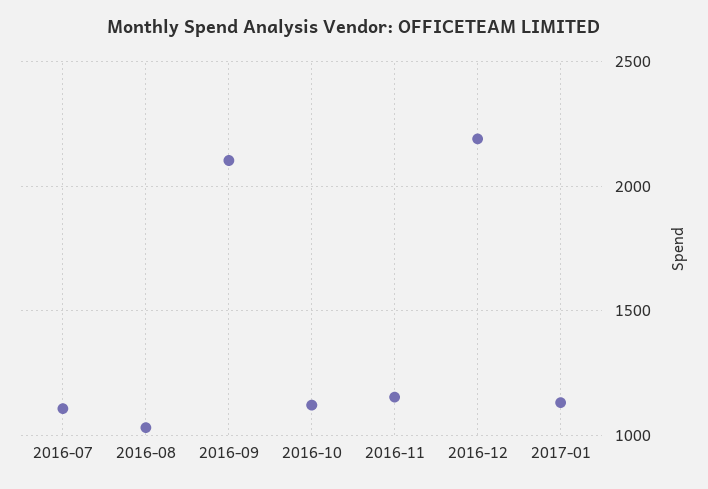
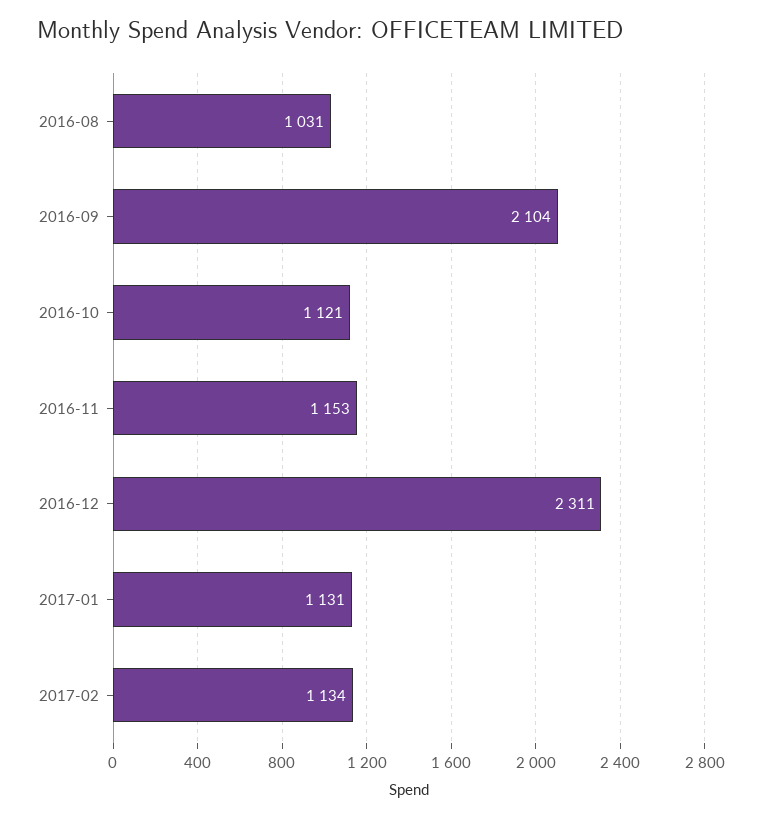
2016-07: 1100 -> none
2016-12: 2200 -> 2311
2017-02: none -> 1134

